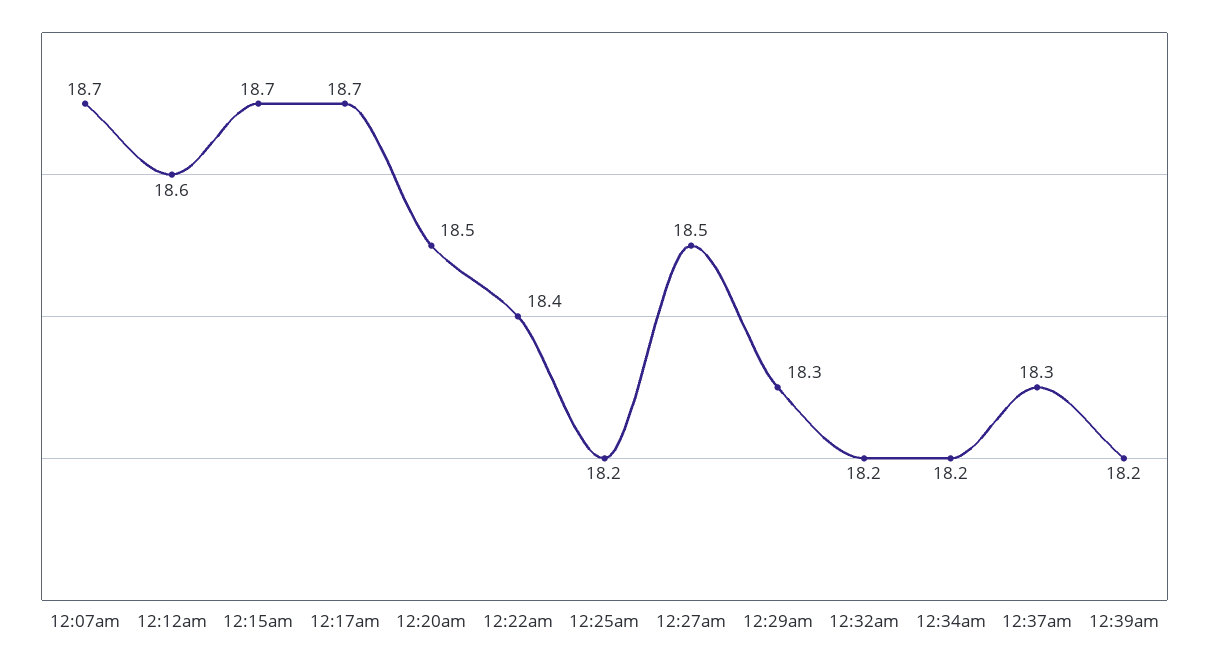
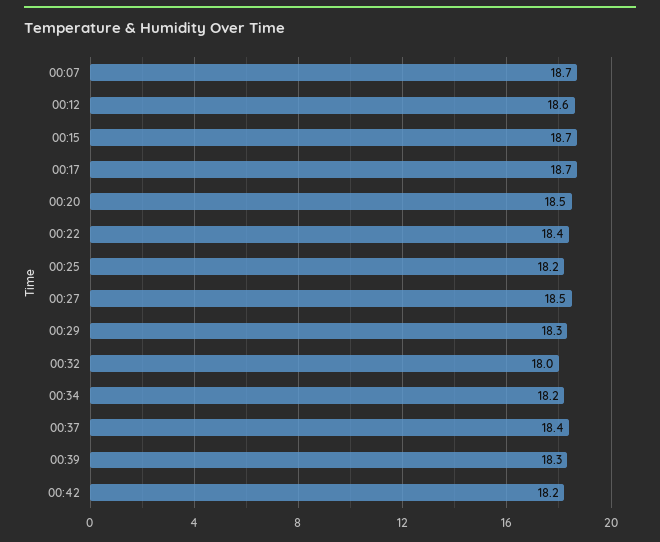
12:32am: 18.2 -> 18
12:37am: 18.3 -> 18.4
12:39am: 18.2 -> 18.3
00:42: none -> 18.2

